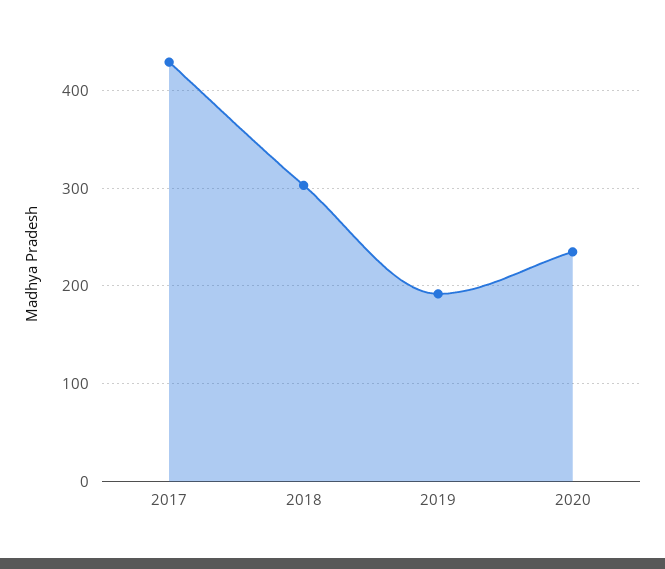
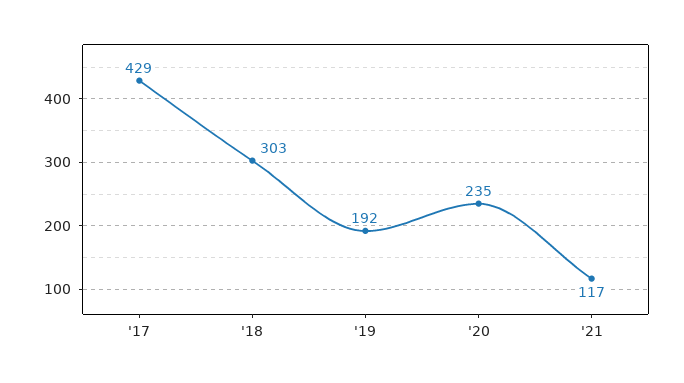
'21: none -> 117

